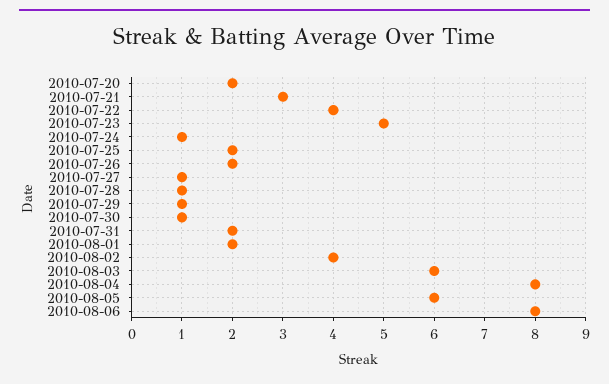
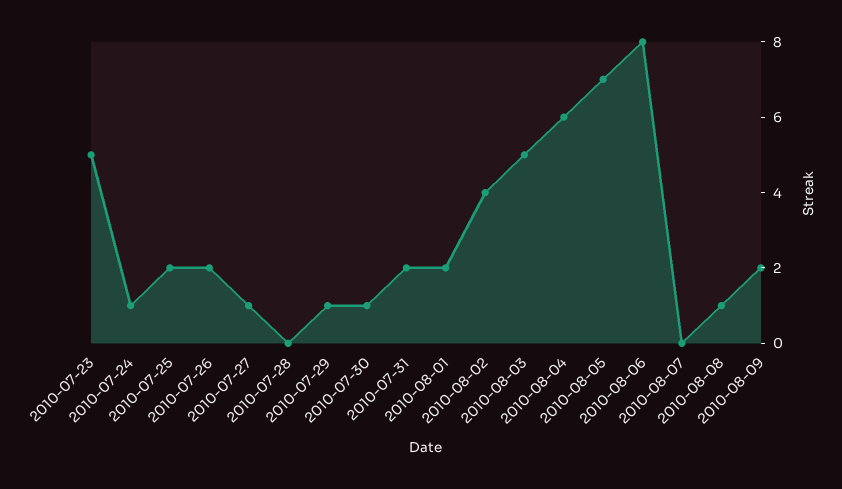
2010-07-20: 2 -> none
2010-07-21: 3 -> none
2010-07-22: 4 -> none
2010-07-28: 1 -> 0
2010-08-03: 6 -> 5
2010-08-04: 8 -> 6
2010-08-05: 6 -> 7
2010-08-07: none -> 0
2010-08-08: none -> 1
2010-08-09: none -> 2

